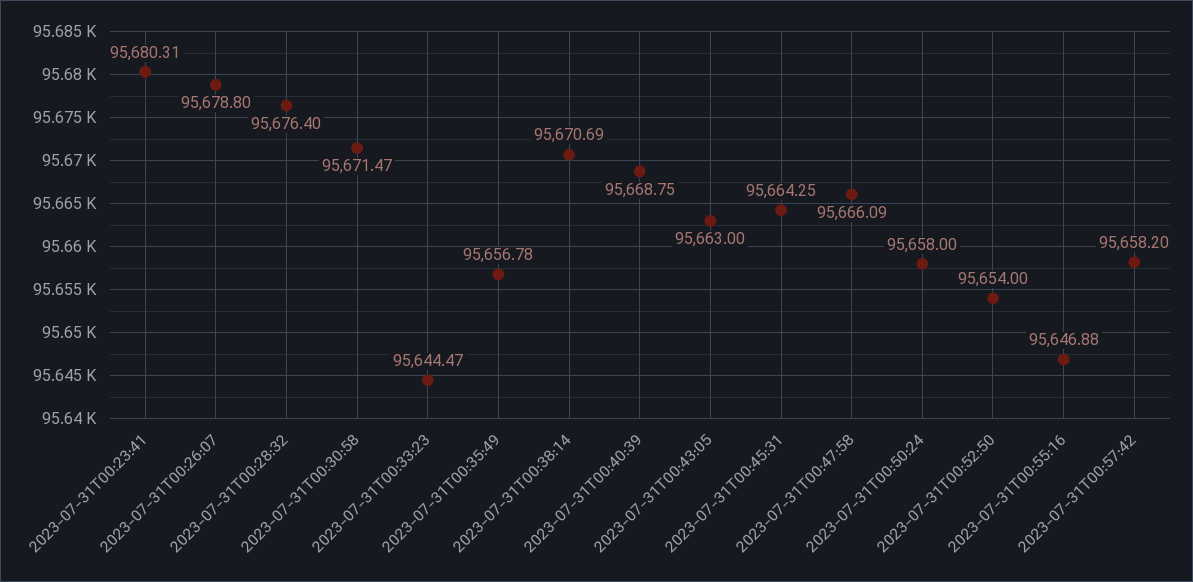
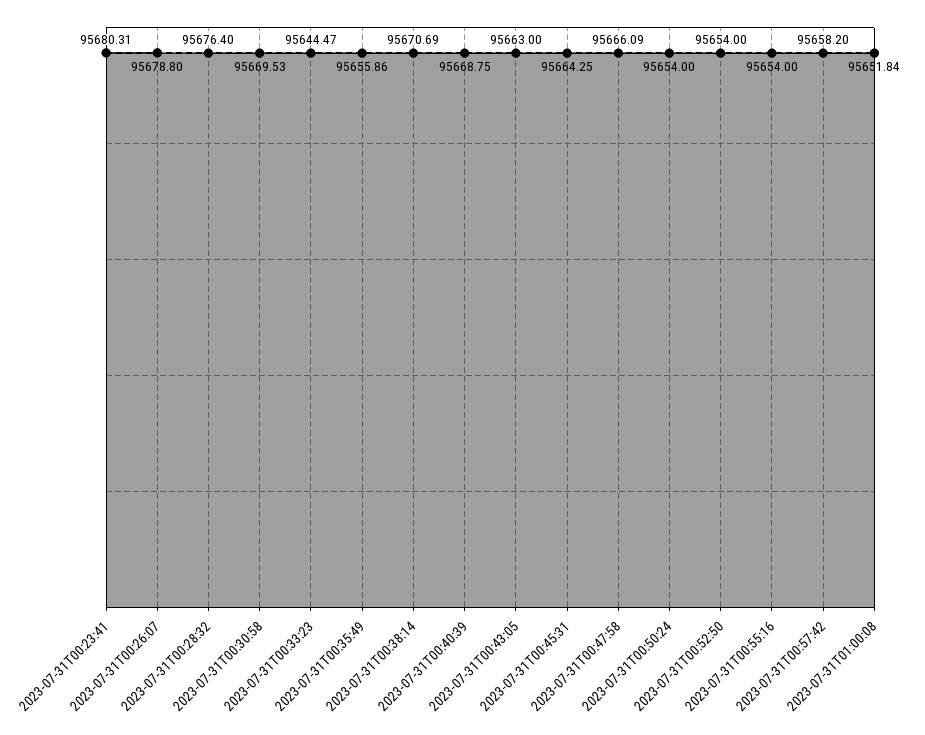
2023-07-31T00:30:58: 95671.47 -> 95669.53
2023-07-31T00:35:49: 95656.78 -> 95655.86
2023-07-31T00:50:24: 95658 -> 95654
2023-07-31T00:55:16: 95646.88 -> 95654
2023-07-31T01:00:08: none -> 95651.84

